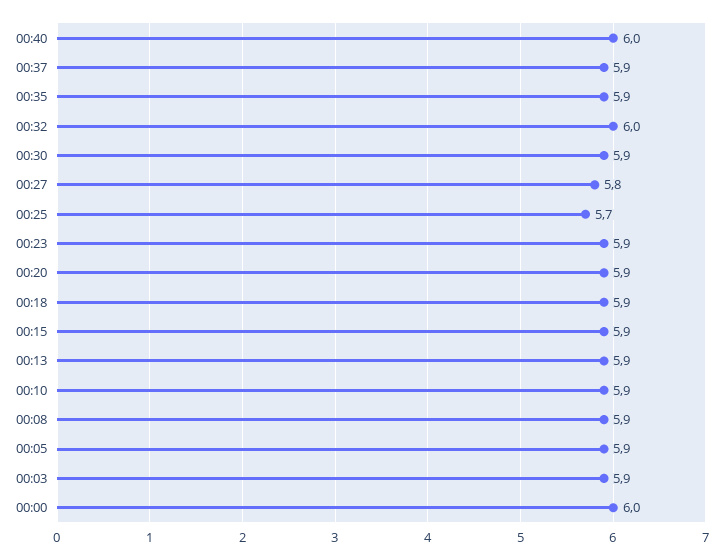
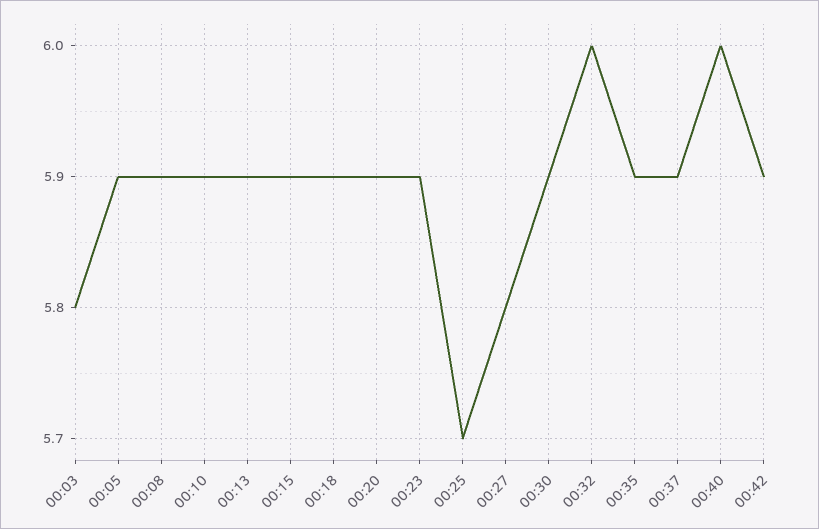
00:03: 5.9 -> 5.8
00:00: 6 -> none
00:42: none -> 5.9

